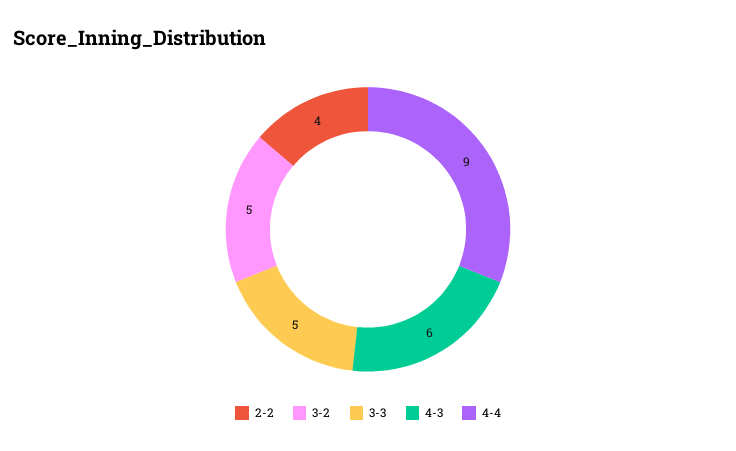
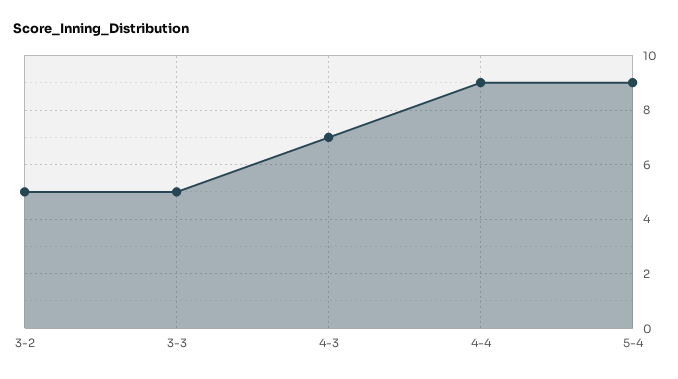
2-2: 4 -> none
4-3: 6 -> 7
5-4: none -> 9

